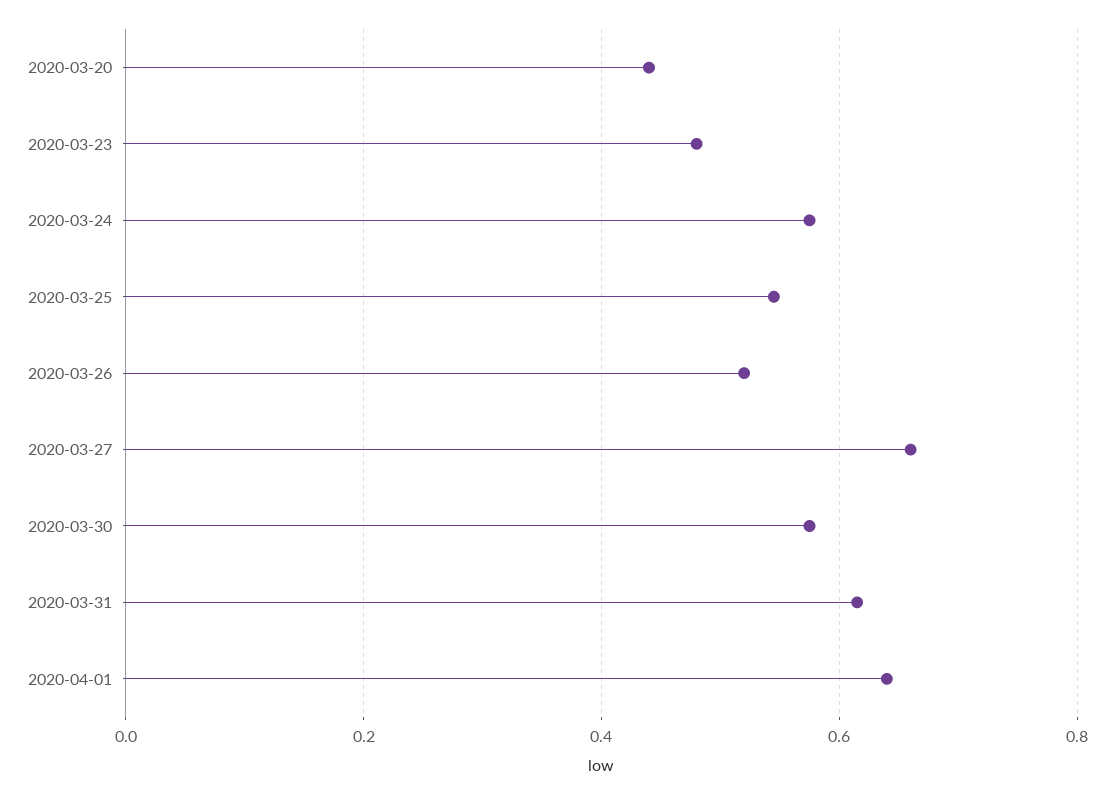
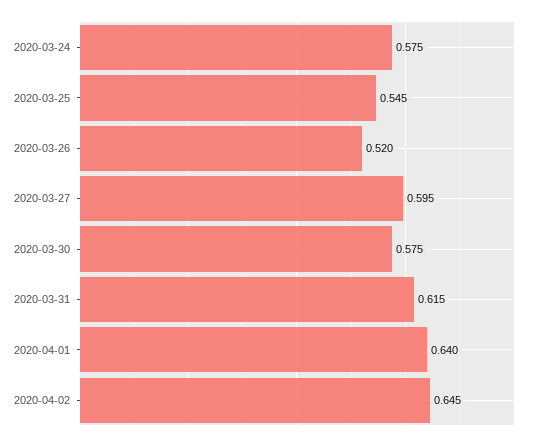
2020-03-20: 0.44 -> none
2020-03-23: 0.48 -> none
2020-03-27: 0.66 -> 0.595
2020-04-02: none -> 0.645

